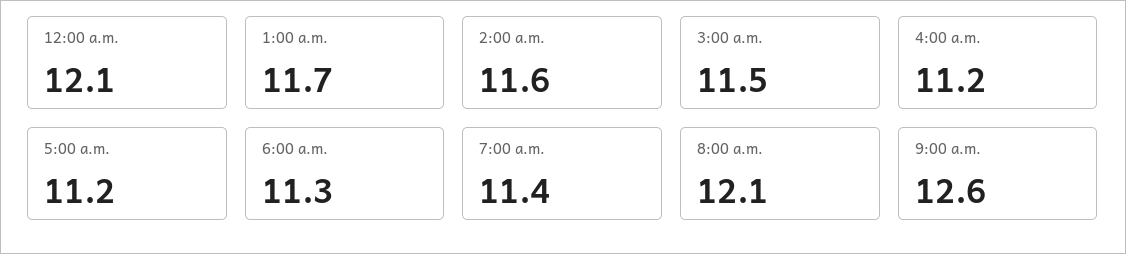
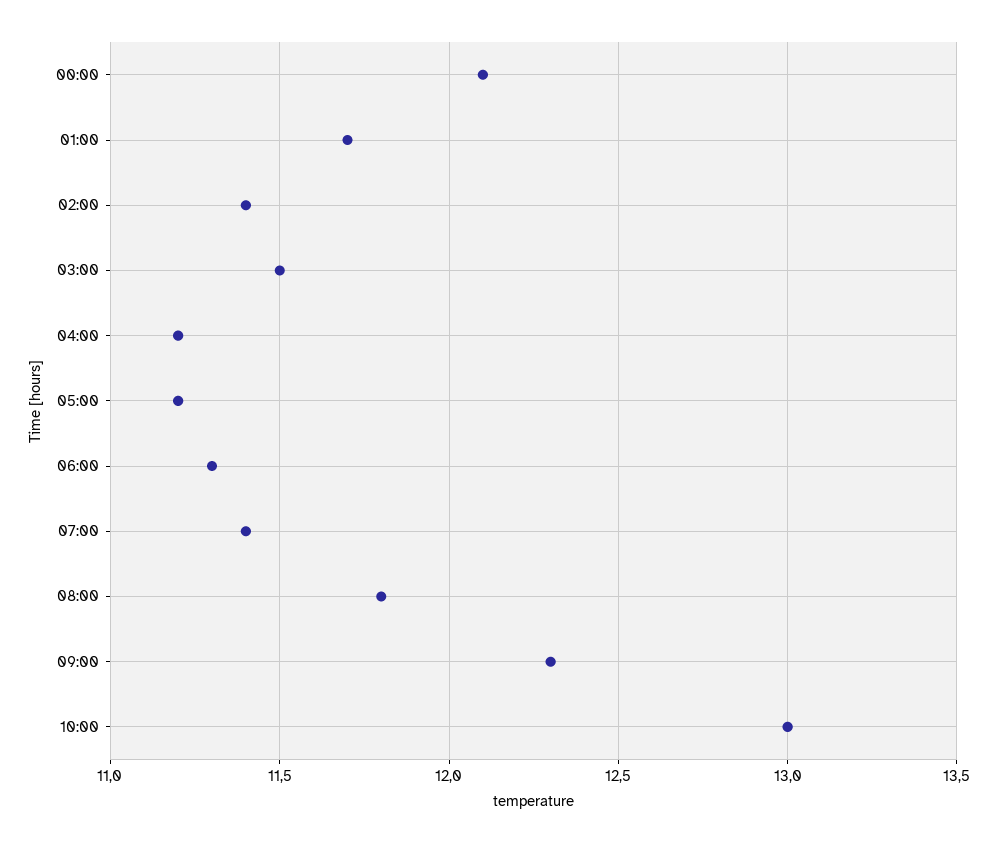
2:00 a.m.: 11.6 -> 11.4
8:00 a.m.: 12.1 -> 11.8
9:00 a.m.: 12.6 -> 12.3
10:00: none -> 13

